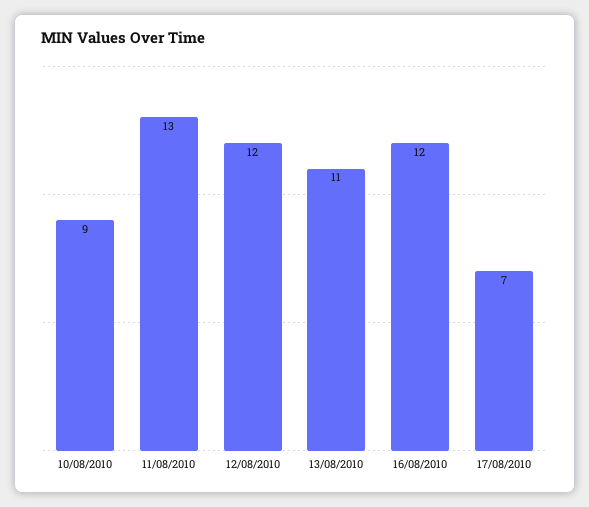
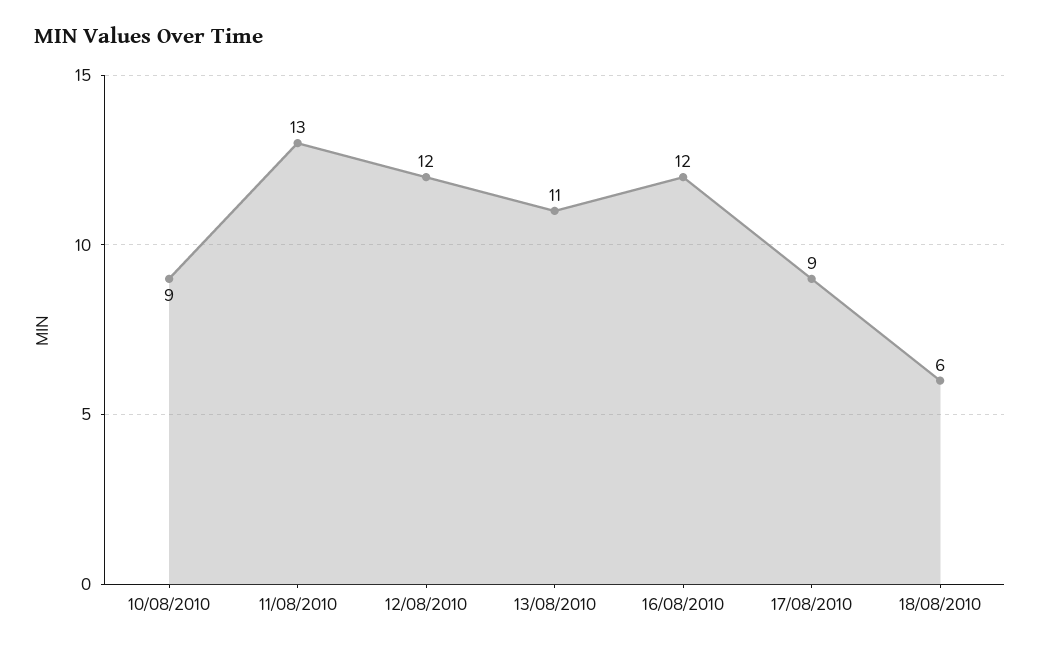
17/08/2010: 7 -> 9
18/08/2010: none -> 6

